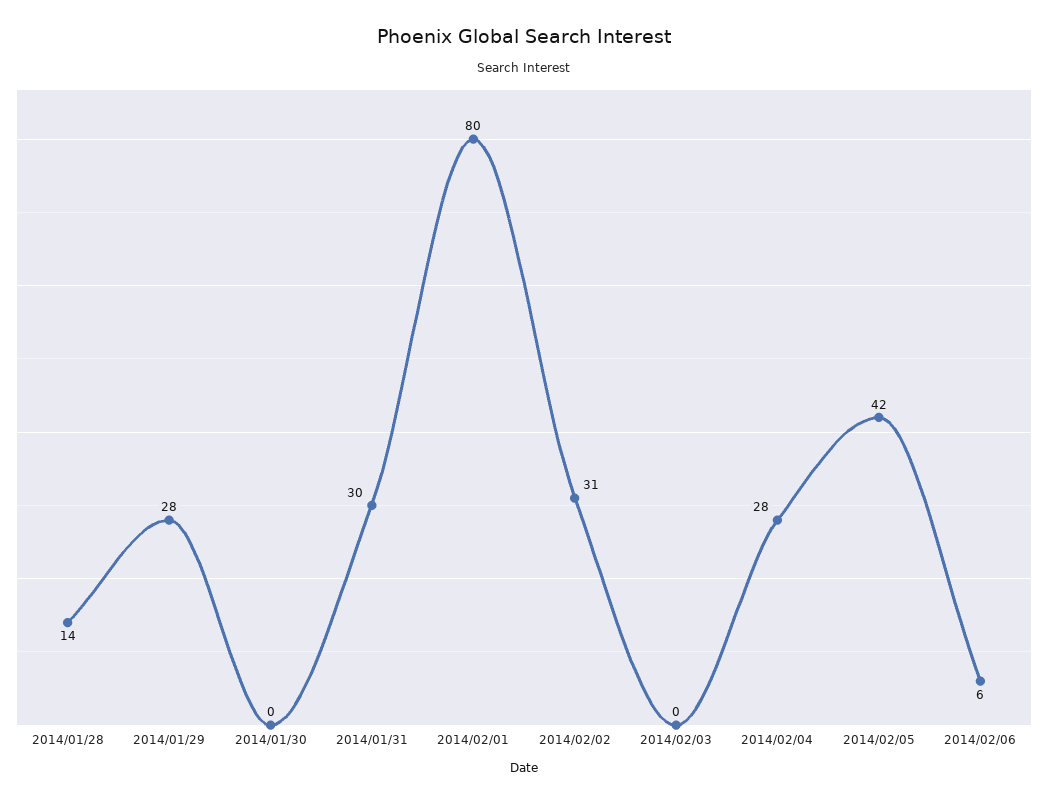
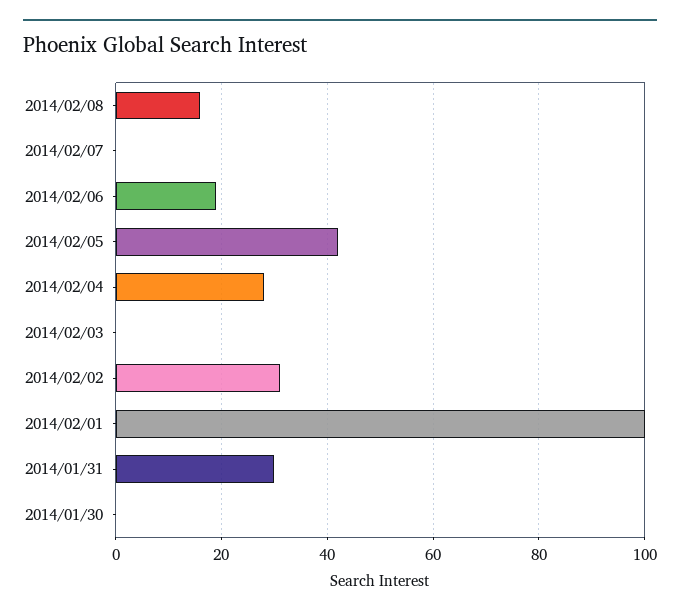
2014/01/28: 14 -> none
2014/01/29: 28 -> none
2014/02/01: 80 -> 100
2014/02/06: 6 -> 20
2014/02/08: none -> 15
2014/02/07: none -> 0

